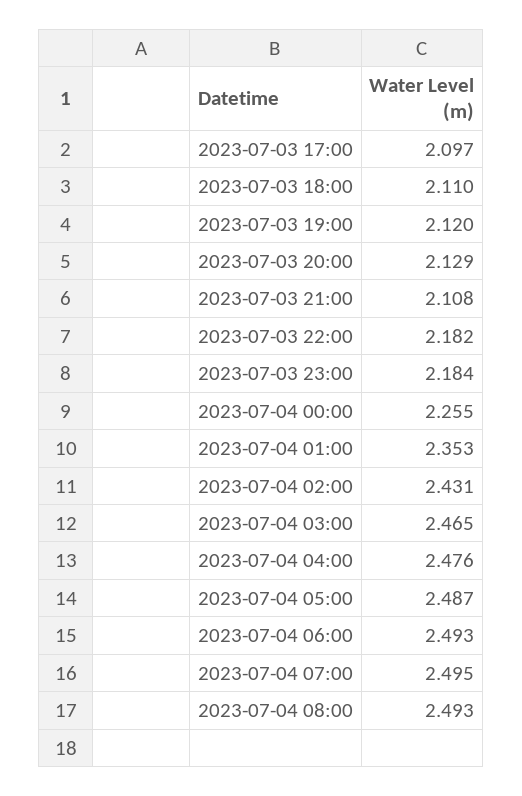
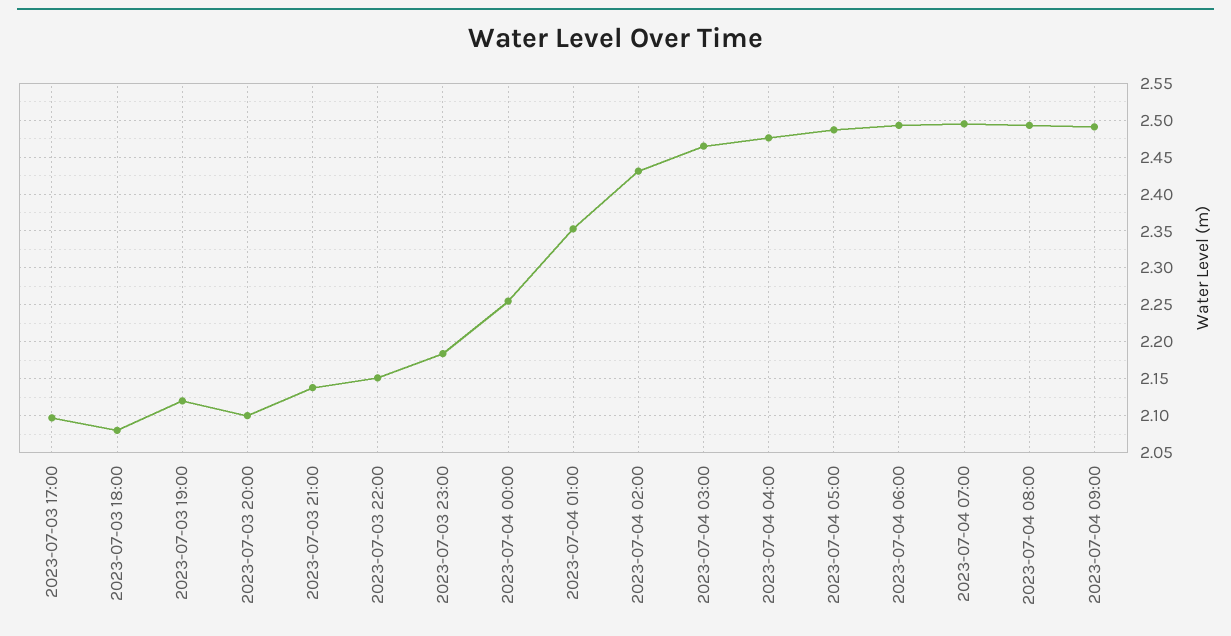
2023-07-03 18:00: 2.11 -> 2.08
2023-07-03 20:00: 2.129 -> 2.1
2023-07-03 21:00: 2.108 -> 2.14
2023-07-03 22:00: 2.182 -> 2.15
2023-07-04 09:00: none -> 2.49

